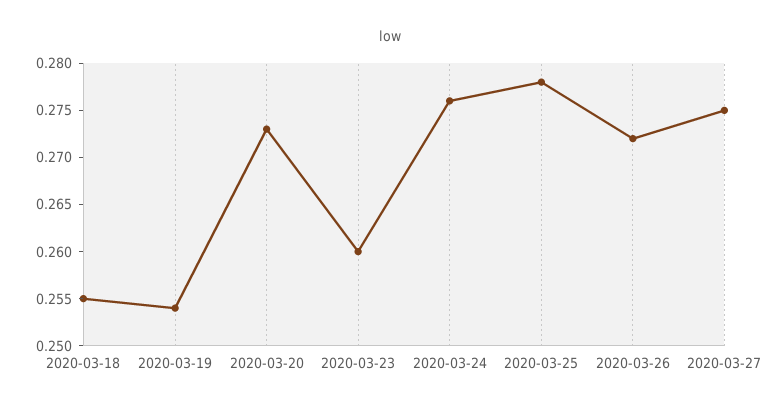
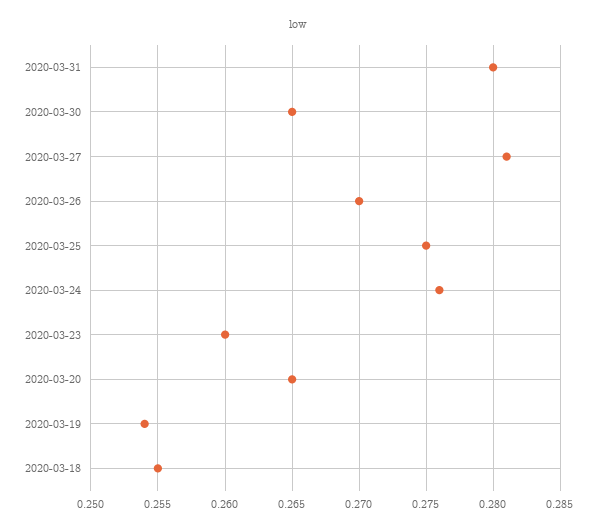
2020-03-20: 0.273 -> 0.265
2020-03-25: 0.278 -> 0.275
2020-03-26: 0.272 -> 0.27
2020-03-27: 0.275 -> 0.281
2020-03-31: none -> 0.28
2020-03-30: none -> 0.265

